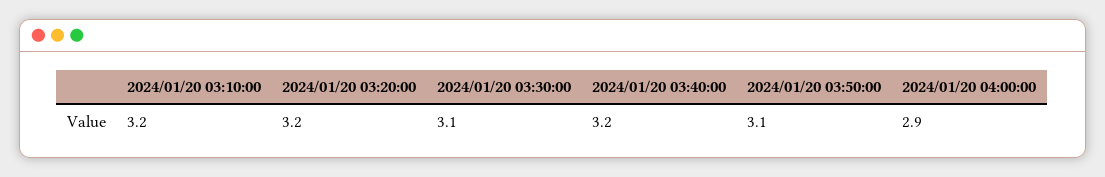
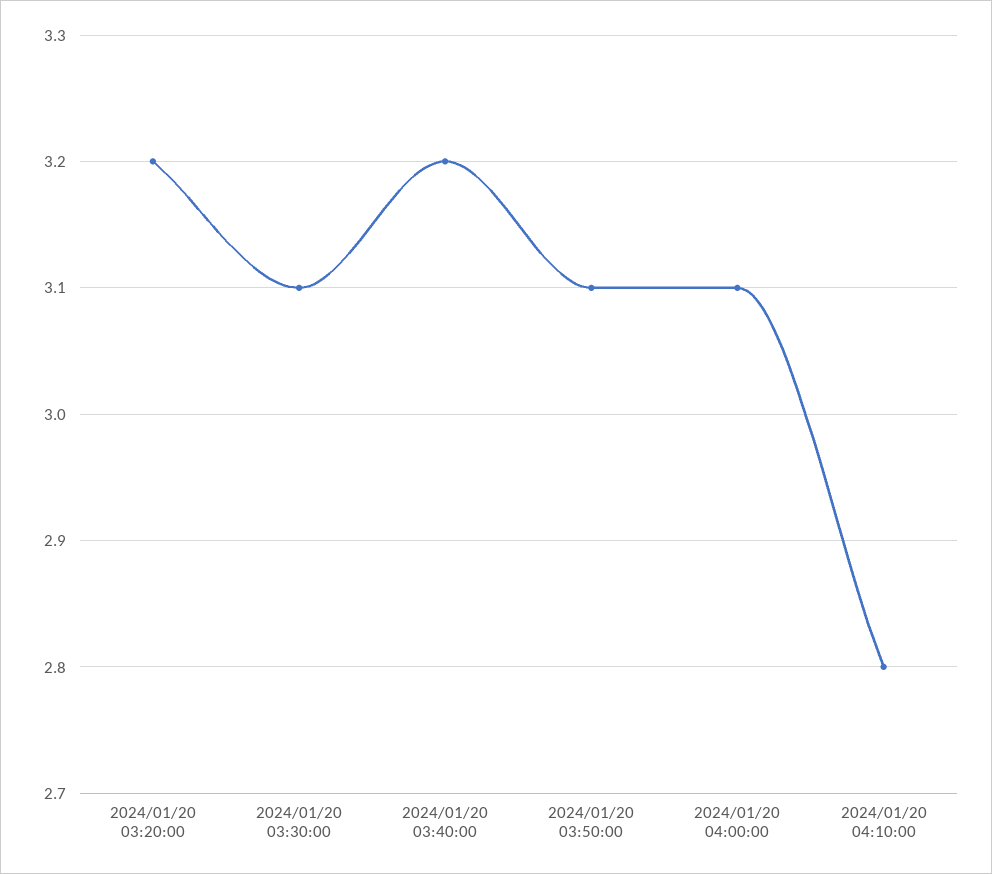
2024/01/20 03:10:00: 3.2 -> none
2024/01/20 04:00:00: 2.9 -> 3.1
2024/01/20 04:10:00: none -> 2.8

